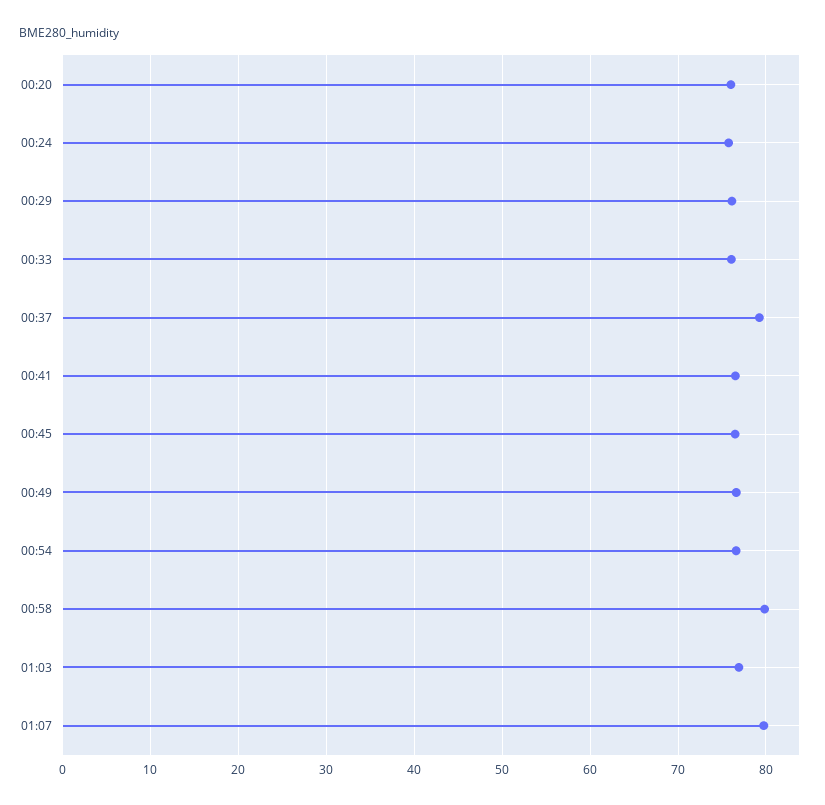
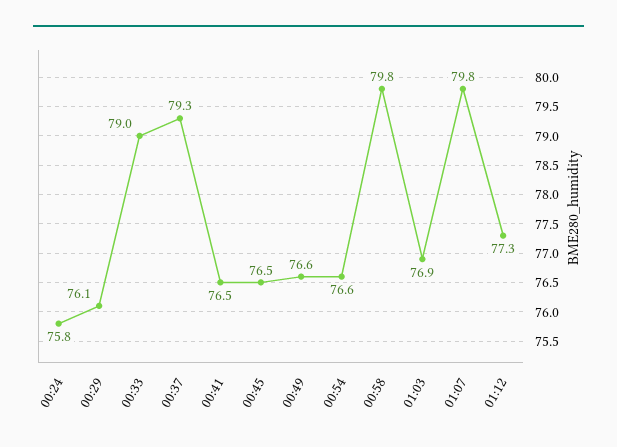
00:20: 76 -> none
00:33: 76 -> 79
01:12: none -> 77.3

